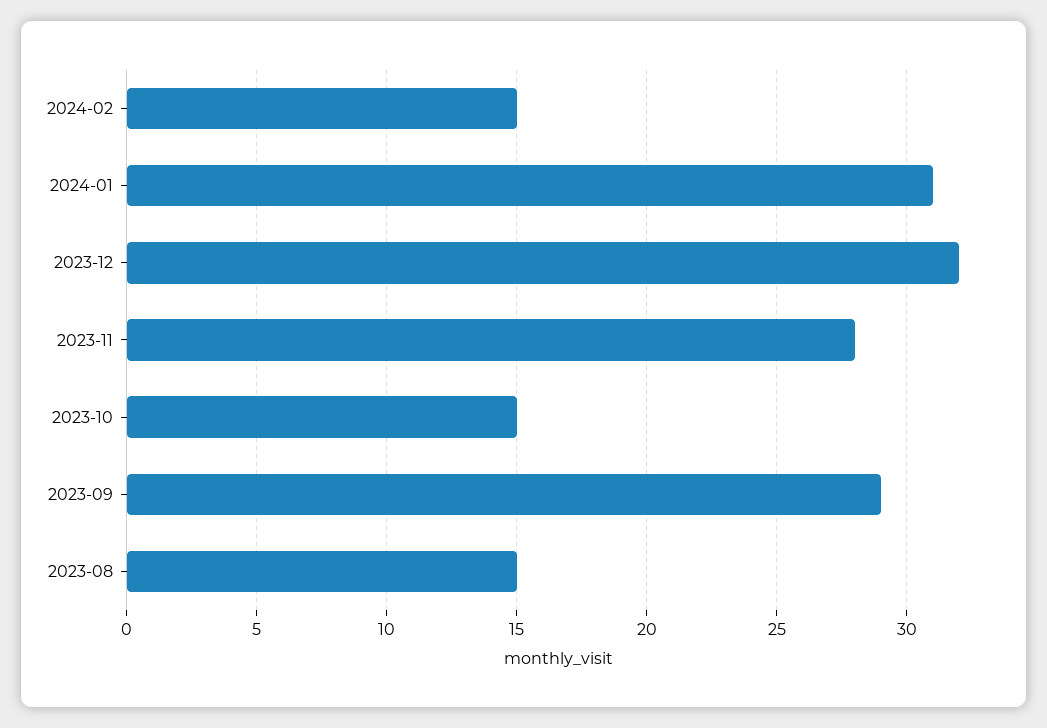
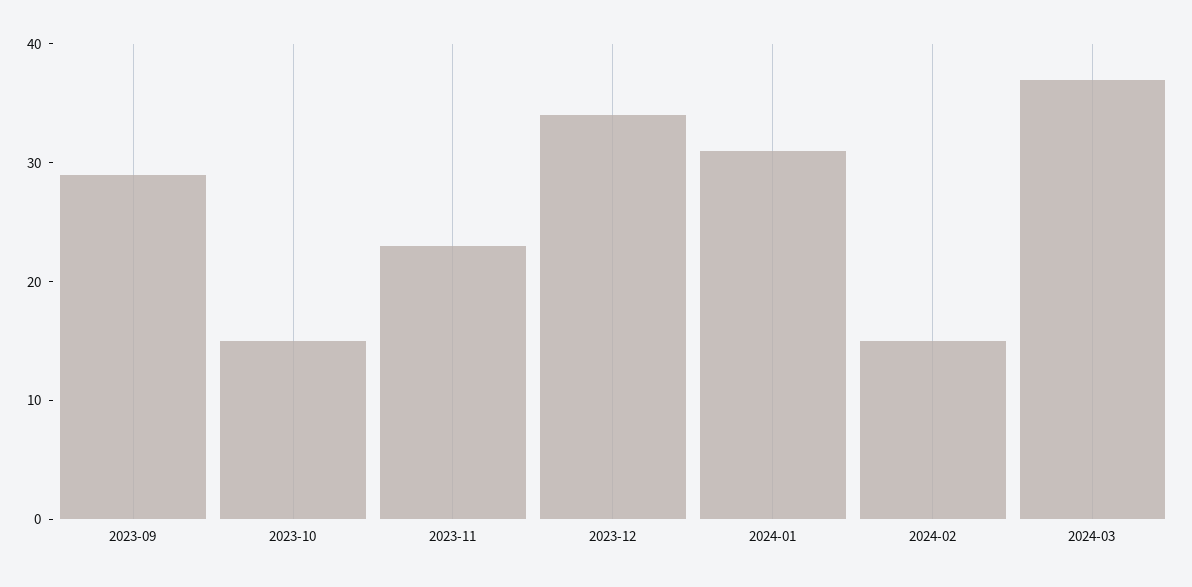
2023-12: 32 -> 34
2023-11: 28 -> 23
2023-08: 15 -> none
2024-03: none -> 37

